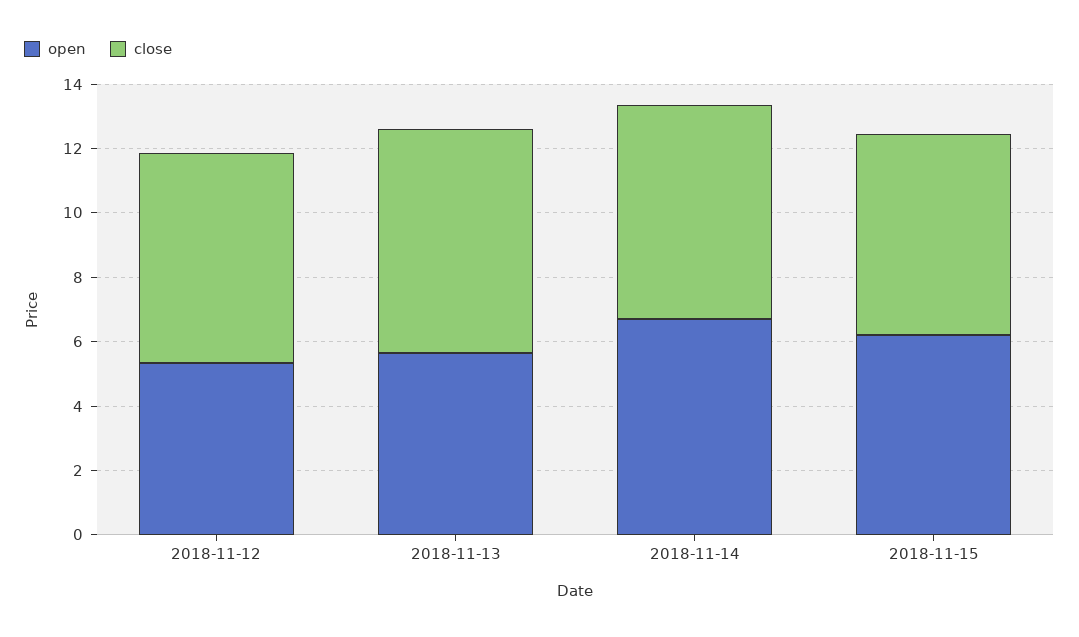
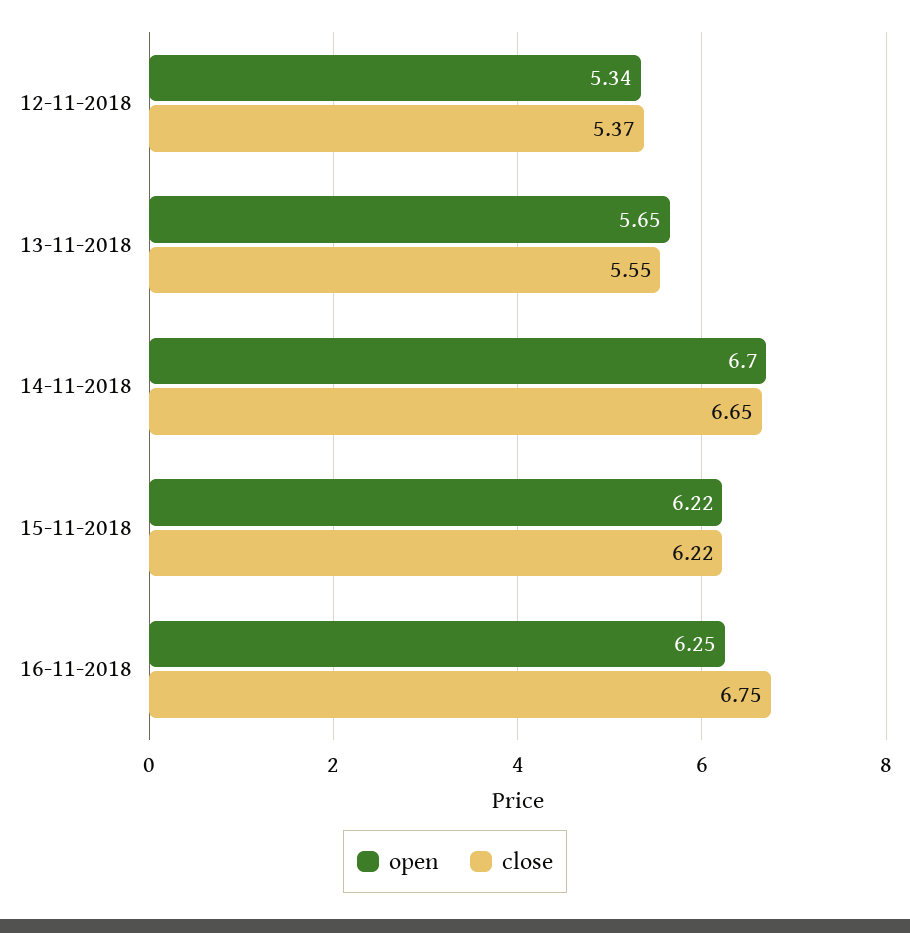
close, 2018-11-12: 6.5 -> 5.37
close, 2018-11-13: 7 -> 5.55
open, 16-11-2018: none -> 6.25
close, 16-11-2018: none -> 6.75

